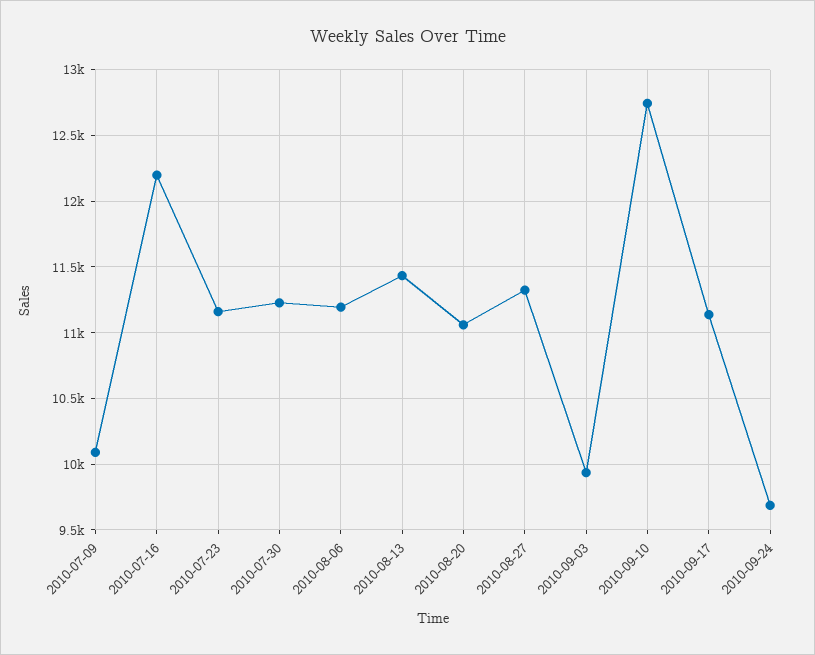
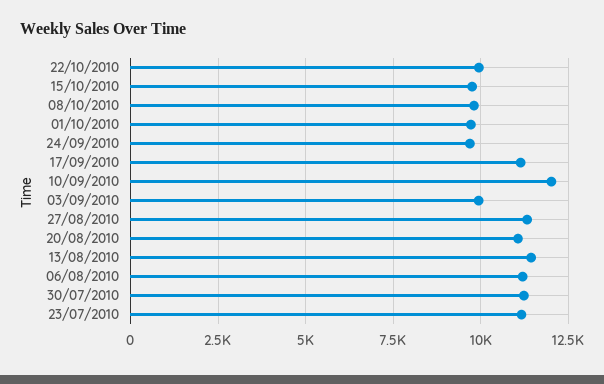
2010-07-09: 10100 -> none
2010-07-16: 12200 -> none
2010-09-10: 12750 -> 12000
22/10/2010: none -> 10000
15/10/2010: none -> 9750
08/10/2010: none -> 9750
01/10/2010: none -> 9750

